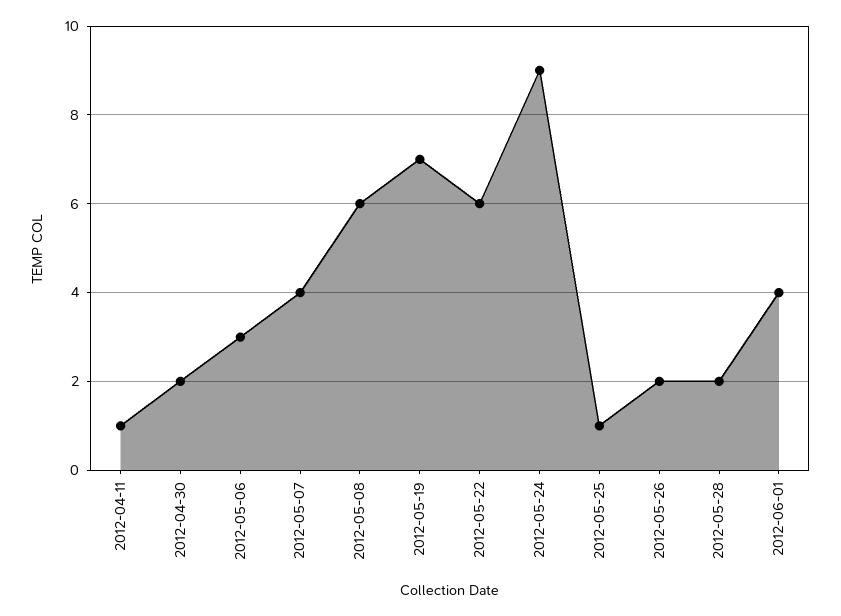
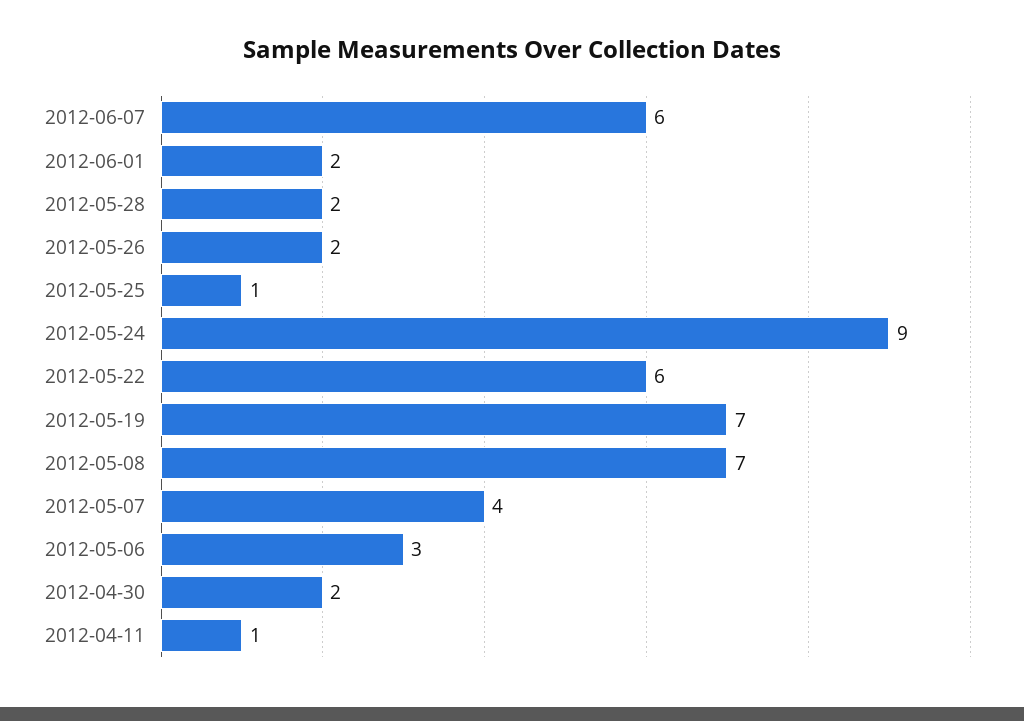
2012-05-08: 6 -> 7
2012-06-01: 4 -> 2
2012-06-07: none -> 6

